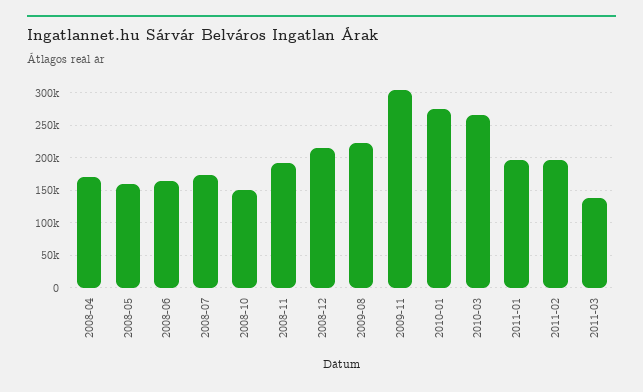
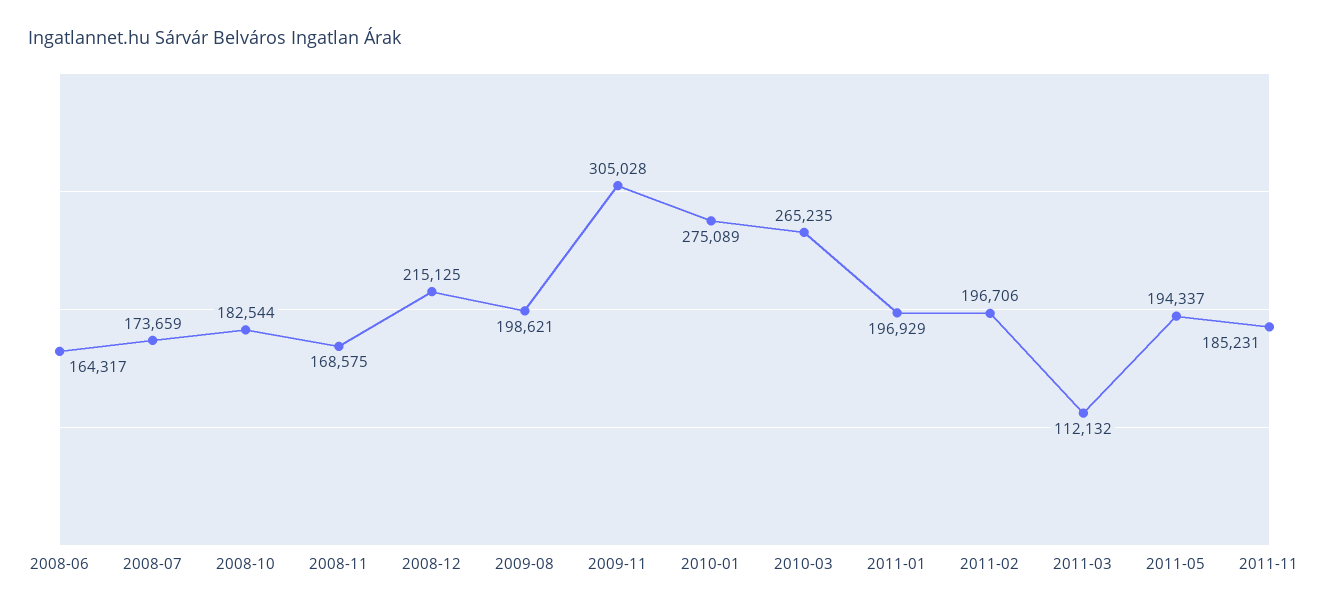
2008-04: 170000 -> none
2008-05: 160000 -> none
2008-10: 150000 -> 182544
2008-11: 190000 -> 168575
2009-08: 220000 -> 198621
2011-03: 140000 -> 112132
2011-05: none -> 194337
2011-11: none -> 185231

